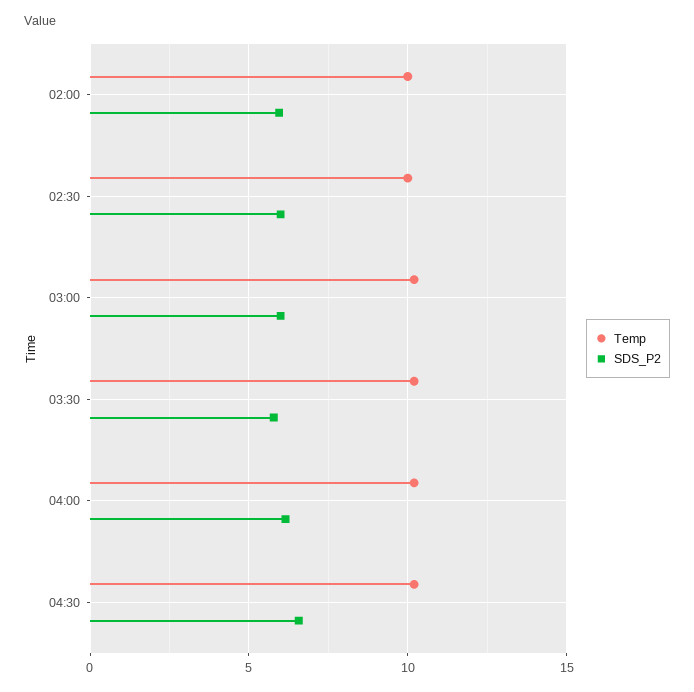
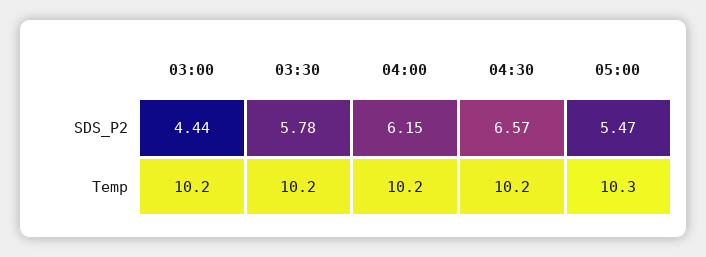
Temp, 02:00: 10 -> none
SDS_P2, 02:00: 6 -> none
Temp, 02:30: 10 -> none
SDS_P2, 02:30: 6 -> none
SDS_P2, 03:00: 6 -> 4.44
SDS_P2, 05:00: none -> 5.47
Temp, 05:00: none -> 10.3

